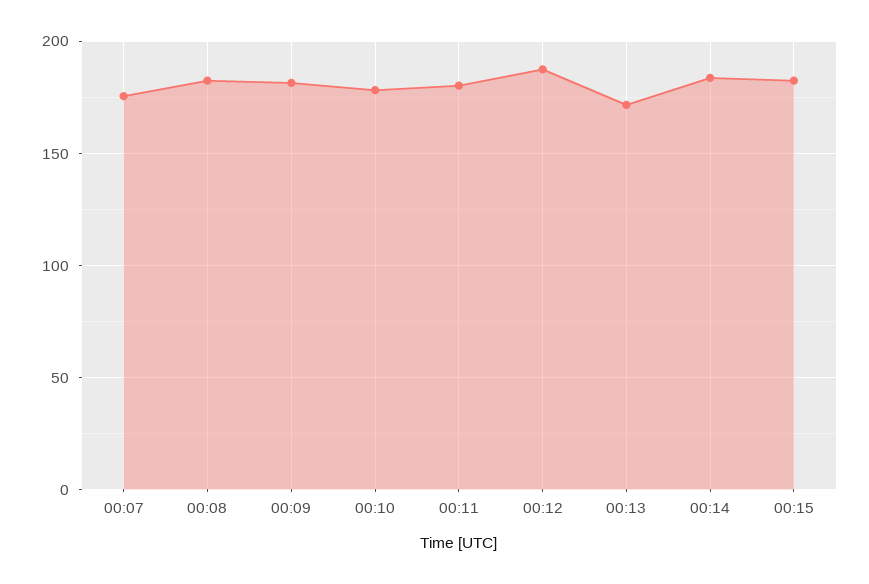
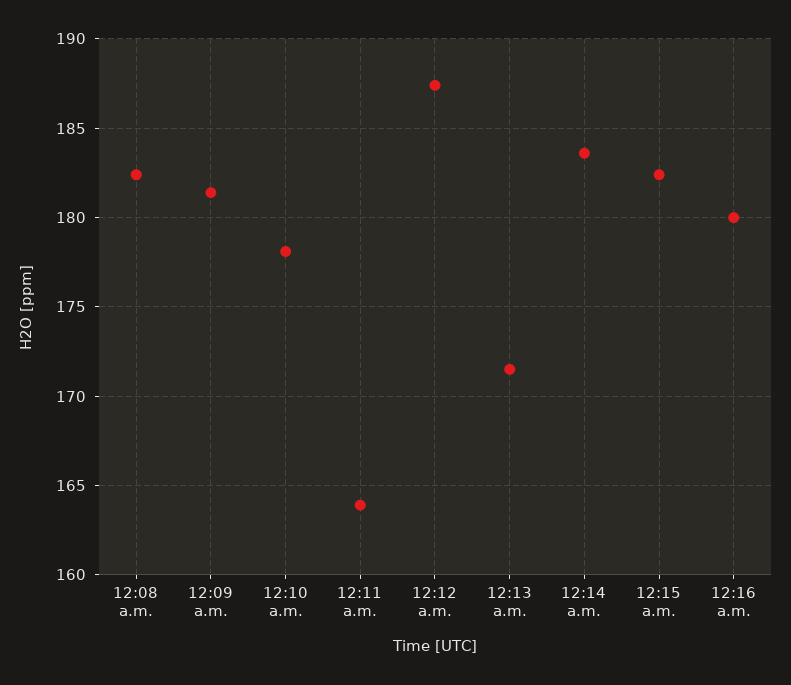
00:07: 175 -> none
00:11: 180 -> 164
12:16 a.m.: none -> 180

